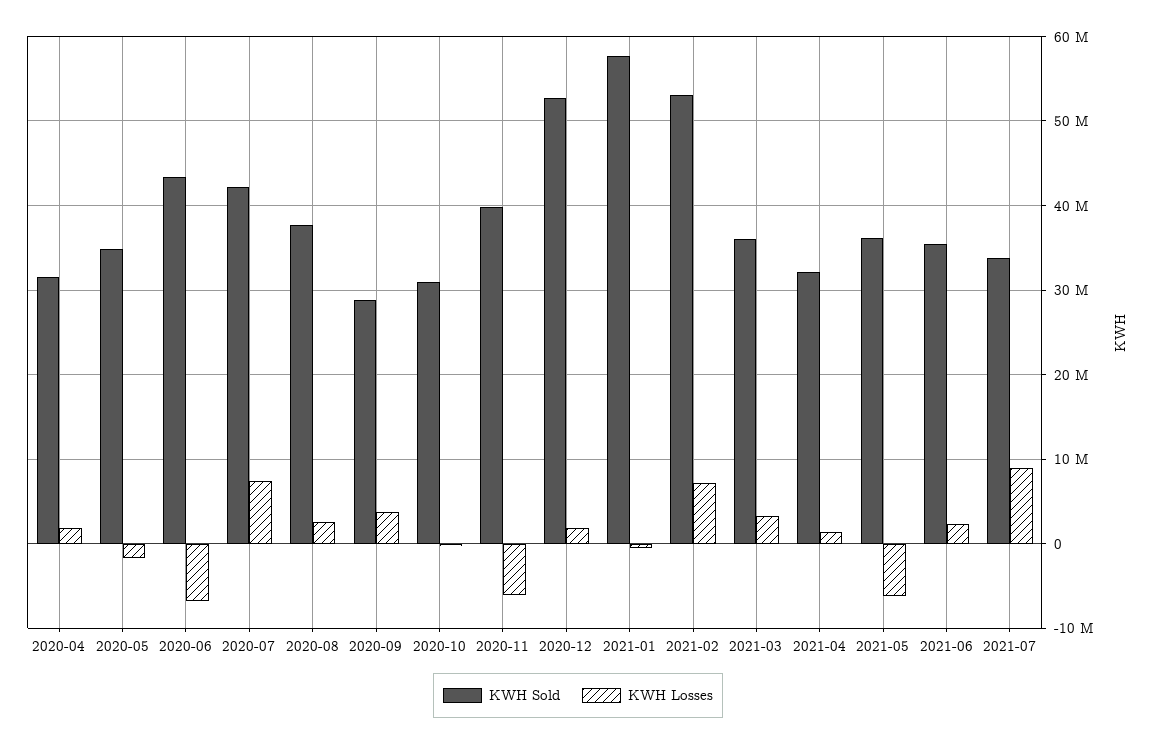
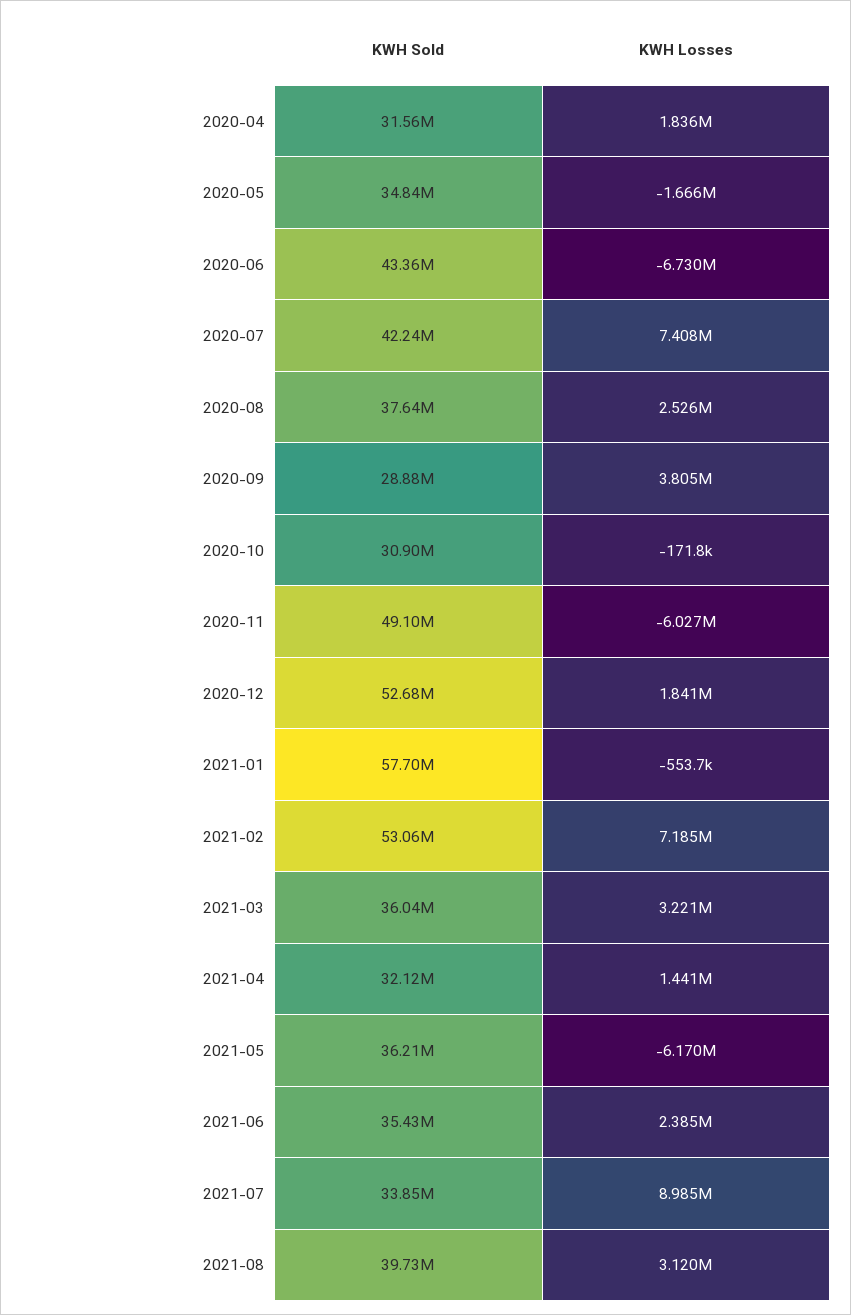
KWH Sold, 2020-11: 40000000 -> 49100000
KWH Sold, 2021-08: none -> 39730000
KWH Losses, 2021-08: none -> 3120000

